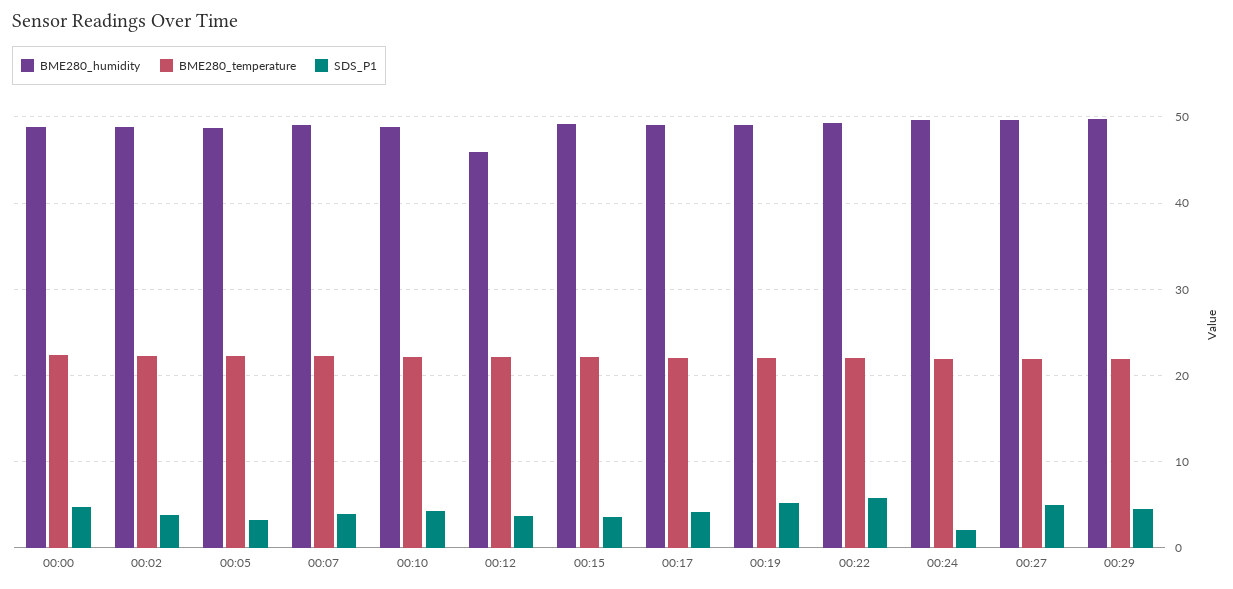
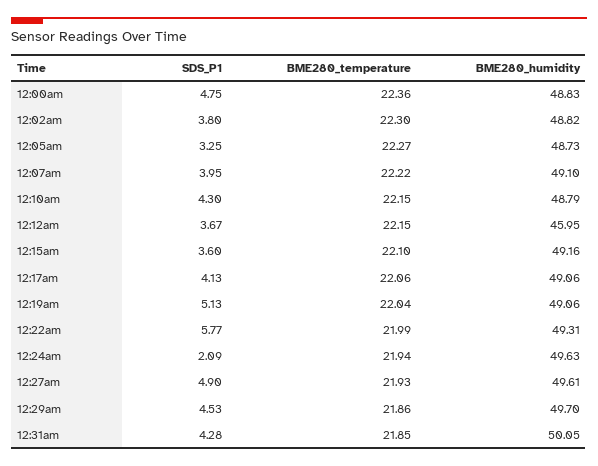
SDS_P1, 12:31am: none -> 4.28
BME280_temperature, 12:31am: none -> 21.85
BME280_humidity, 12:31am: none -> 50.05

